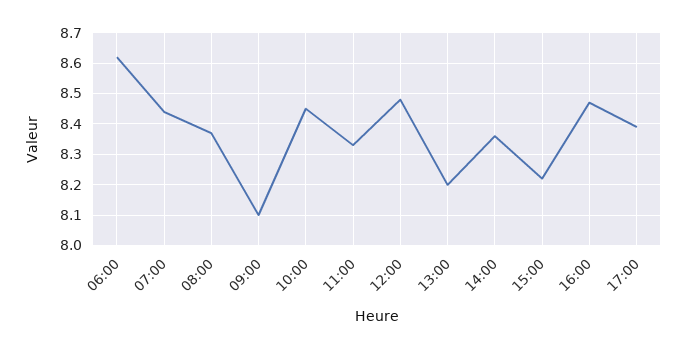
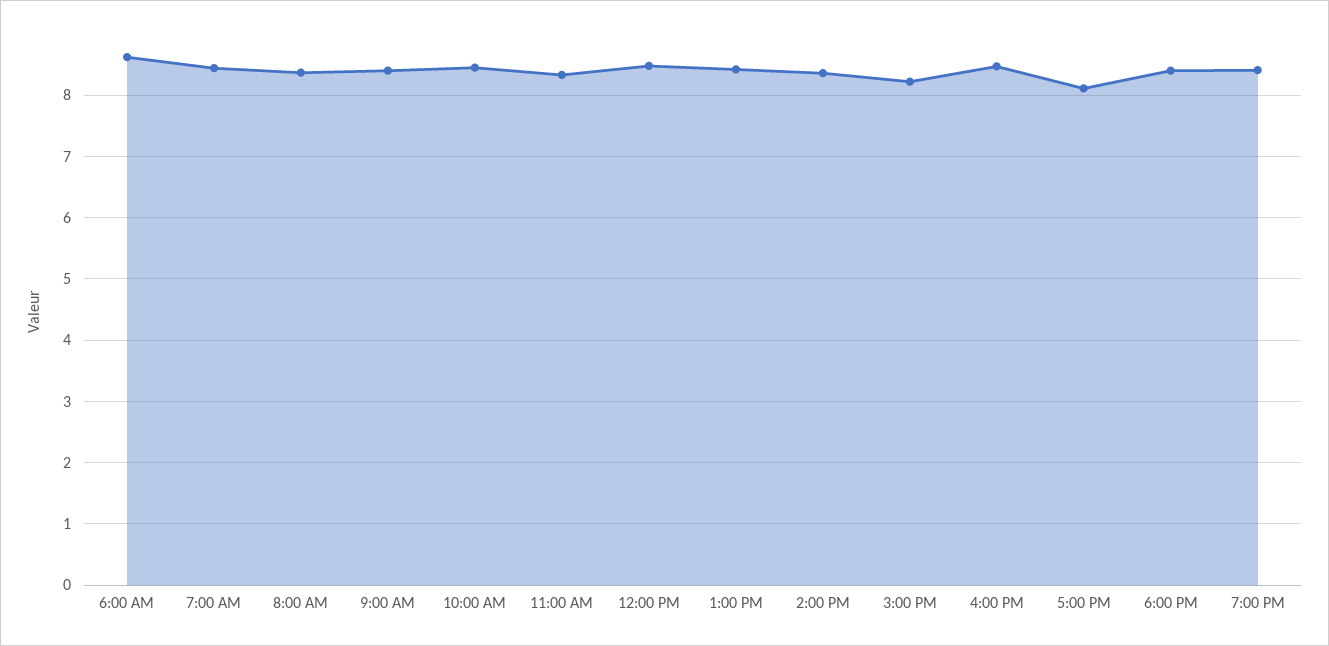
09:00: 8.1 -> 8.4
13:00: 8.2 -> 8.4
17:00: 8.4 -> 8.1
6:00 PM: none -> 8.4
7:00 PM: none -> 8.4

